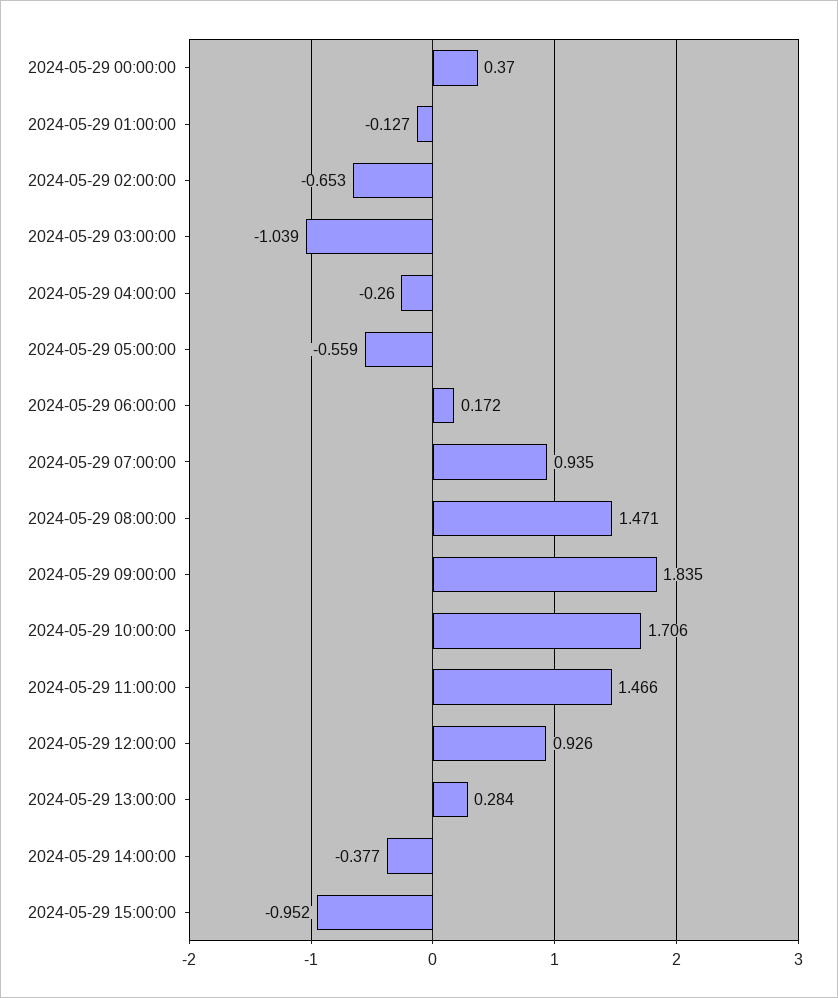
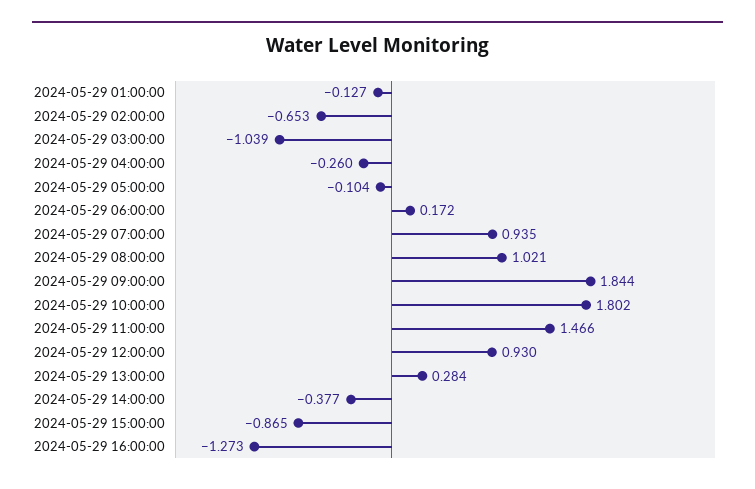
2024-05-29 00:00:00: 0.37 -> none
2024-05-29 05:00:00: -0.559 -> -0.104
2024-05-29 08:00:00: 1.471 -> 1.021
2024-05-29 09:00:00: 1.835 -> 1.844
2024-05-29 10:00:00: 1.706 -> 1.802
2024-05-29 12:00:00: 0.926 -> 0.93
2024-05-29 15:00:00: -0.952 -> -0.865
2024-05-29 16:00:00: none -> -1.273

